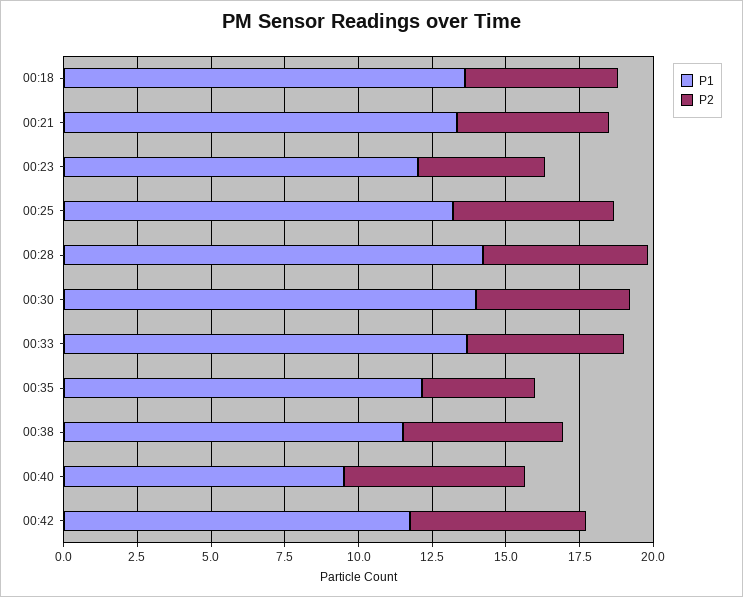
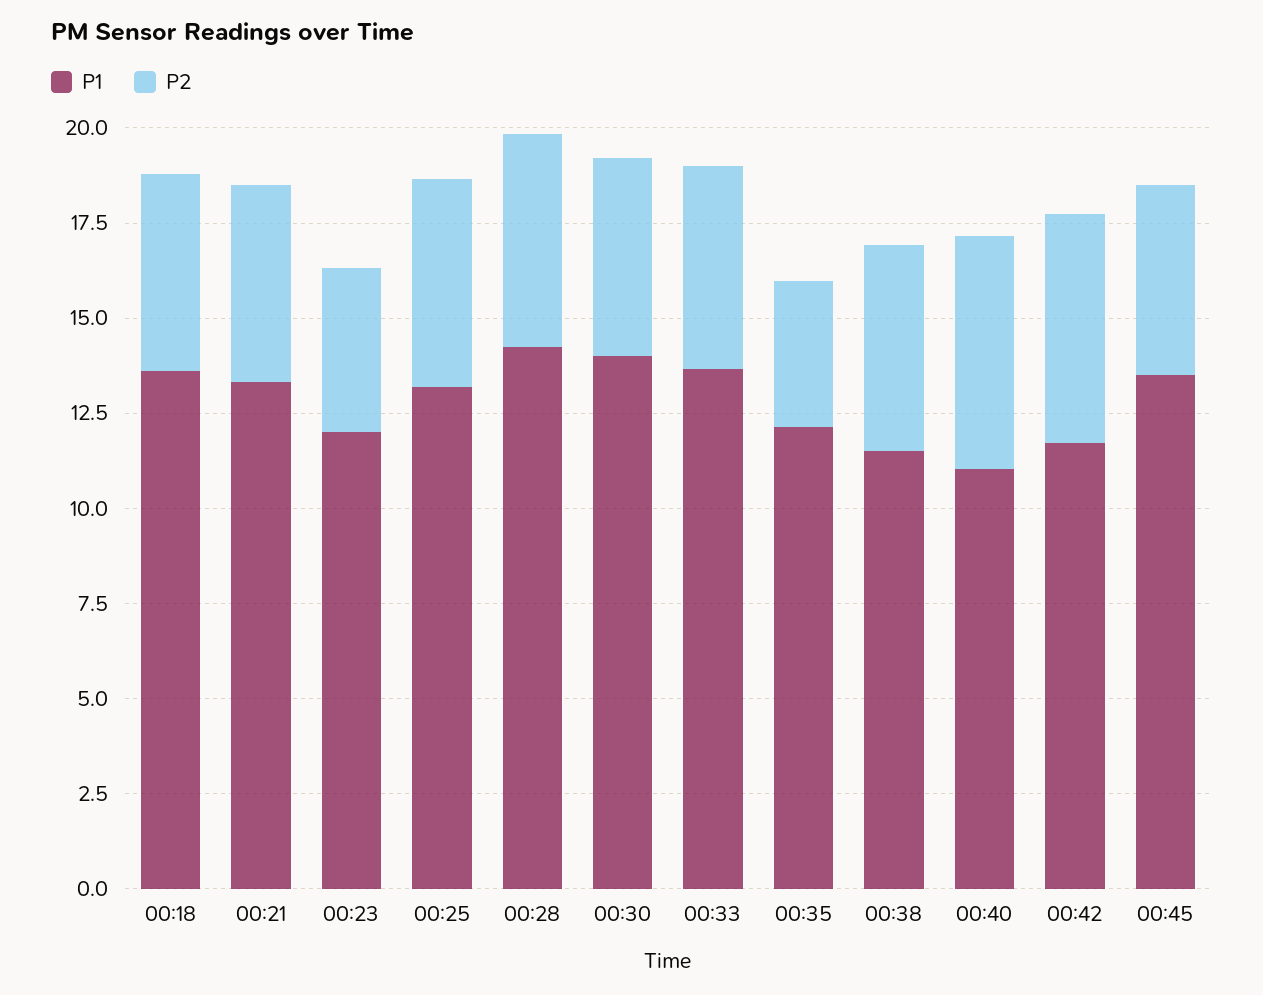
P1, 00:40: 9.5 -> 11
P1, 00:45: none -> 13.5
P2, 00:45: none -> 5

